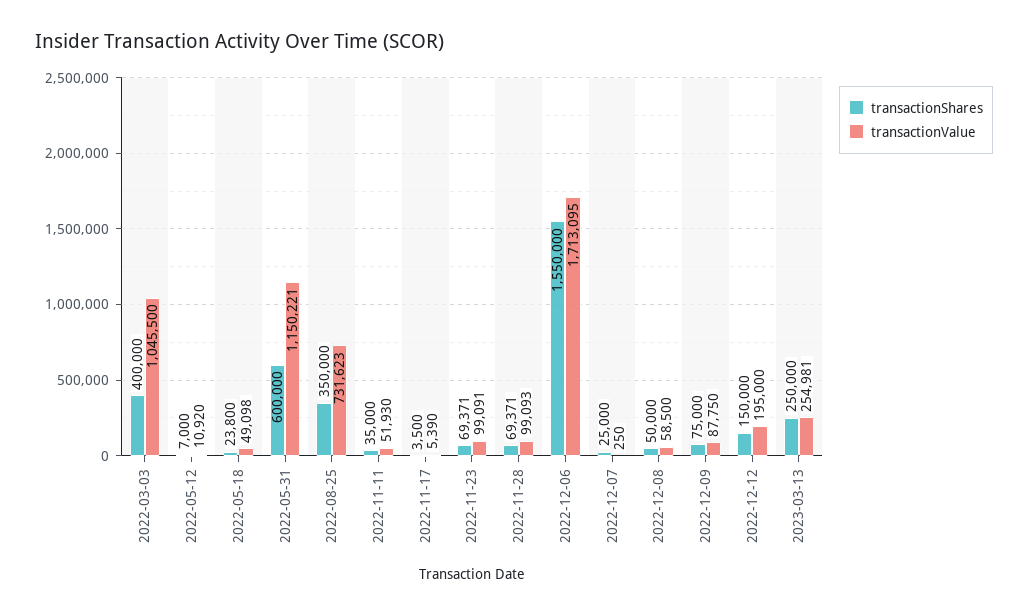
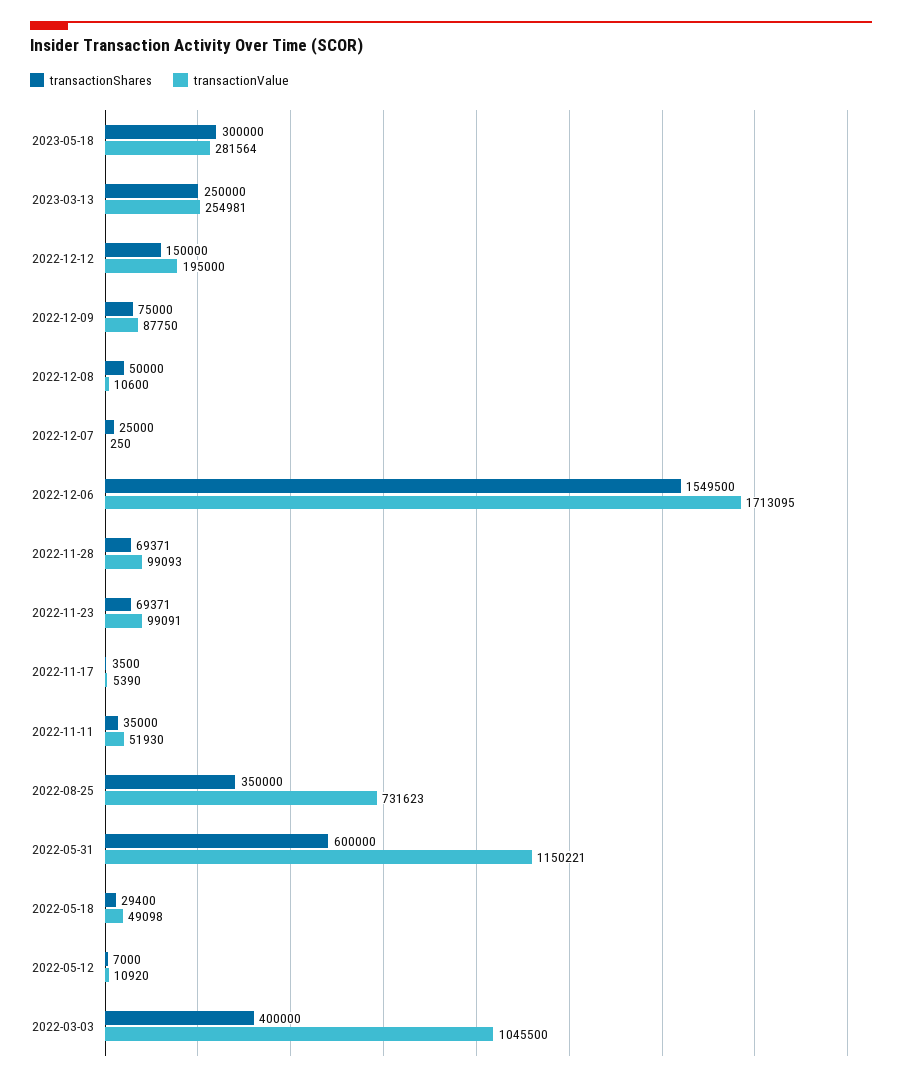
transactionShares, 2022-05-18: 23800 -> 29400
transactionShares, 2022-12-06: 1550000 -> 1549500
transactionValue, 2022-12-08: 58500 -> 10600
transactionShares, 2023-05-18: none -> 300000
transactionValue, 2023-05-18: none -> 281564

